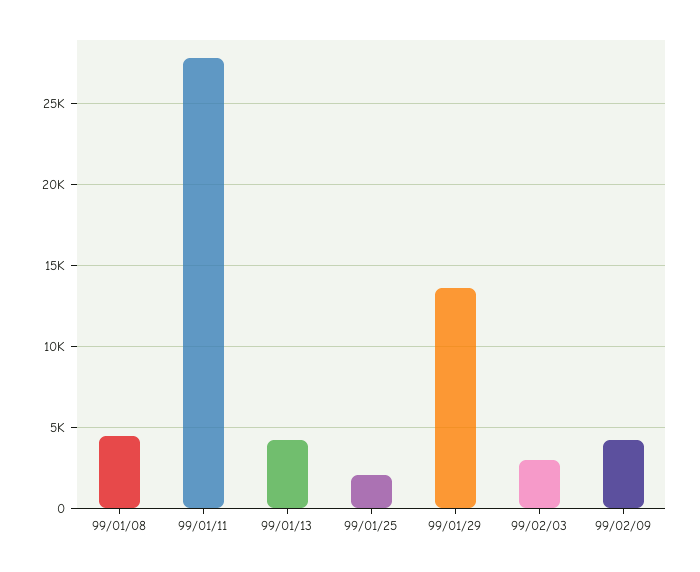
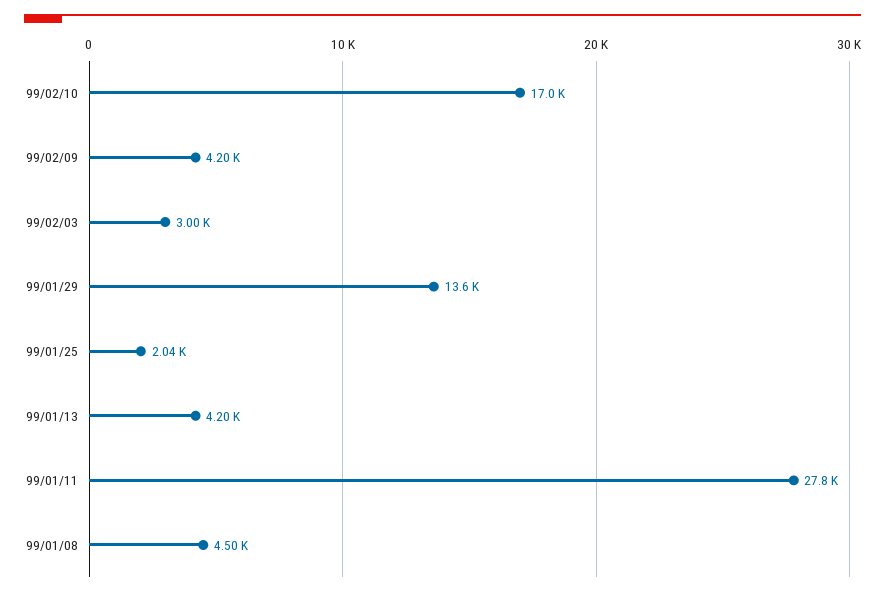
99/02/10: none -> 17000

